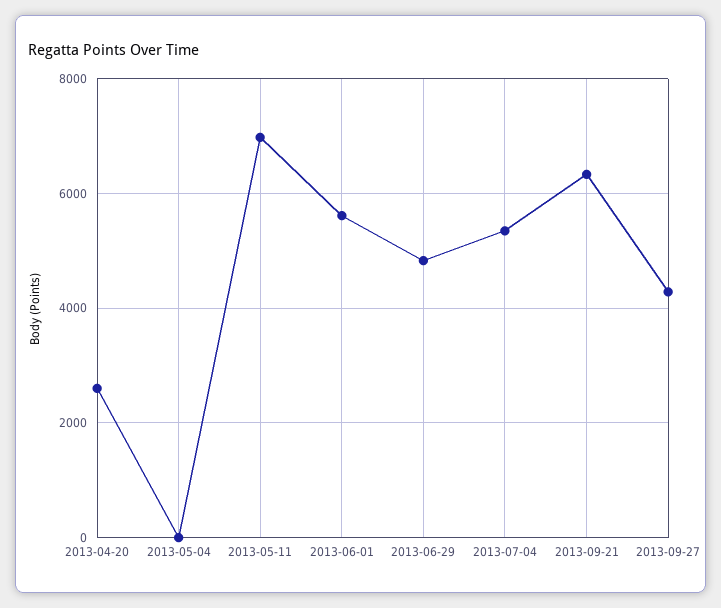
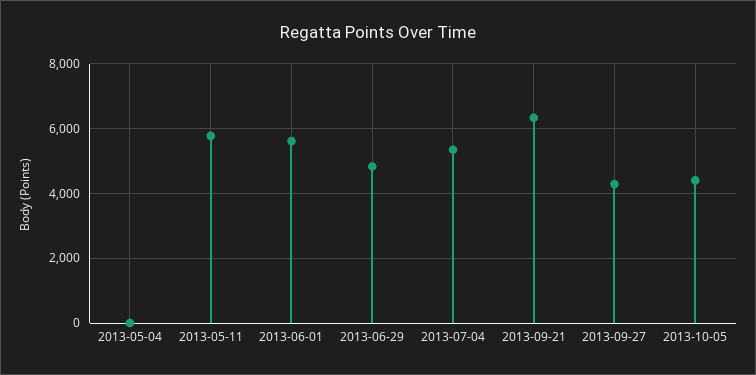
2013-04-20: 2600 -> none
2013-05-11: 7000 -> 5800
2013-10-05: none -> 4400

